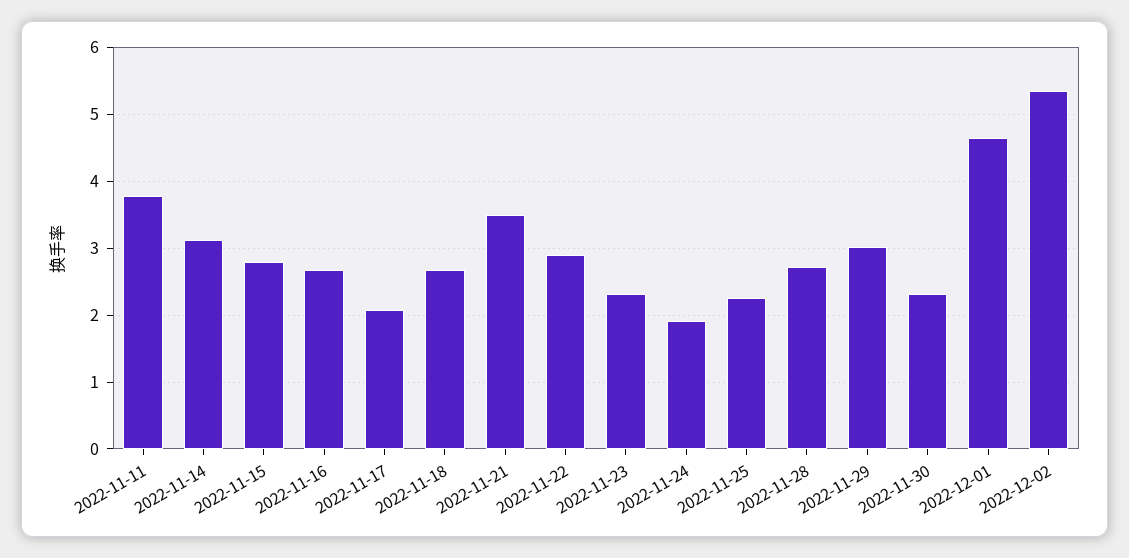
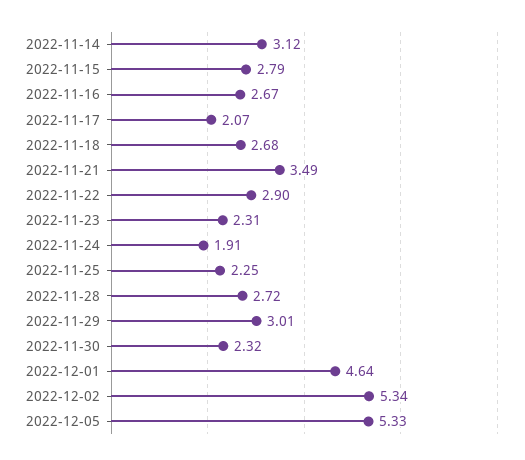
2022-11-11: 3.8 -> none
2022-12-05: none -> 5.33

